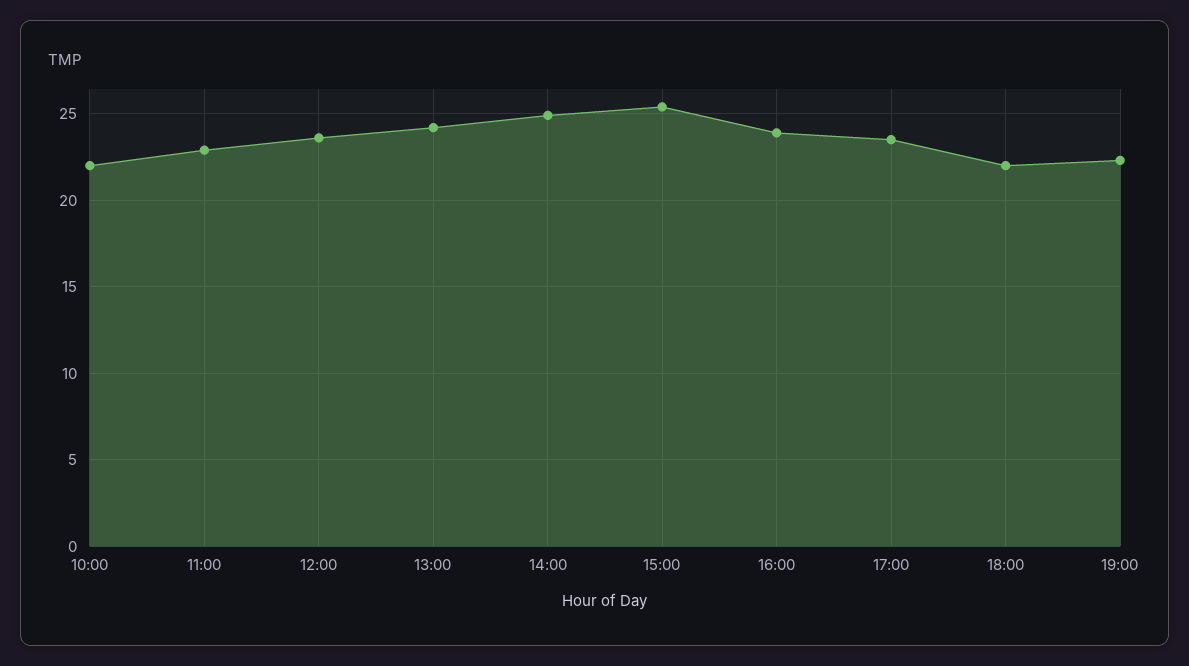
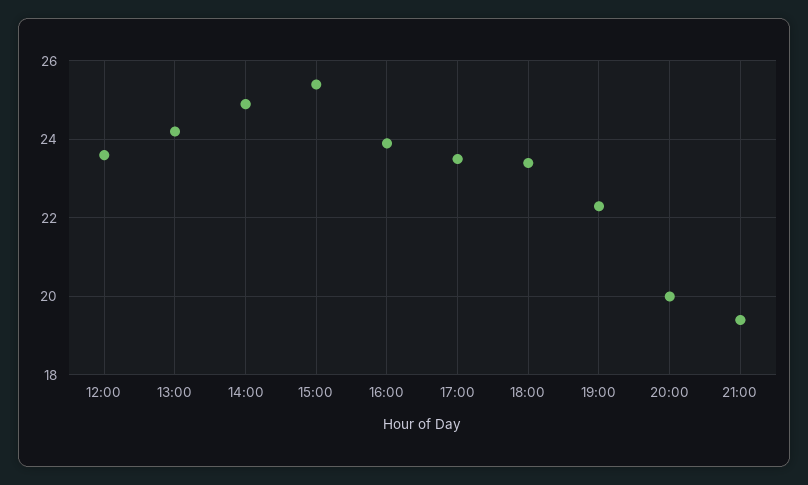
10:00: 22 -> none
11:00: 23 -> none
18:00: 22 -> 23.5
20:00: none -> 20
21:00: none -> 19.5

